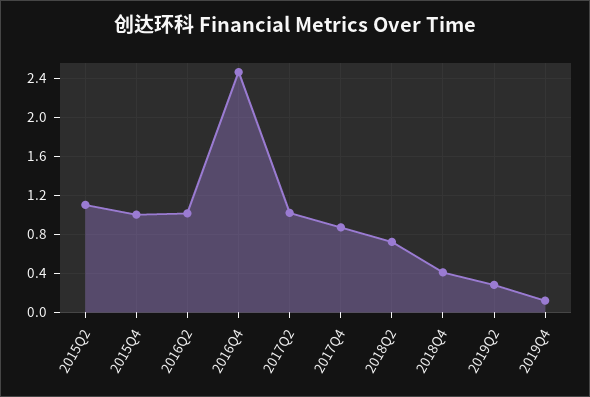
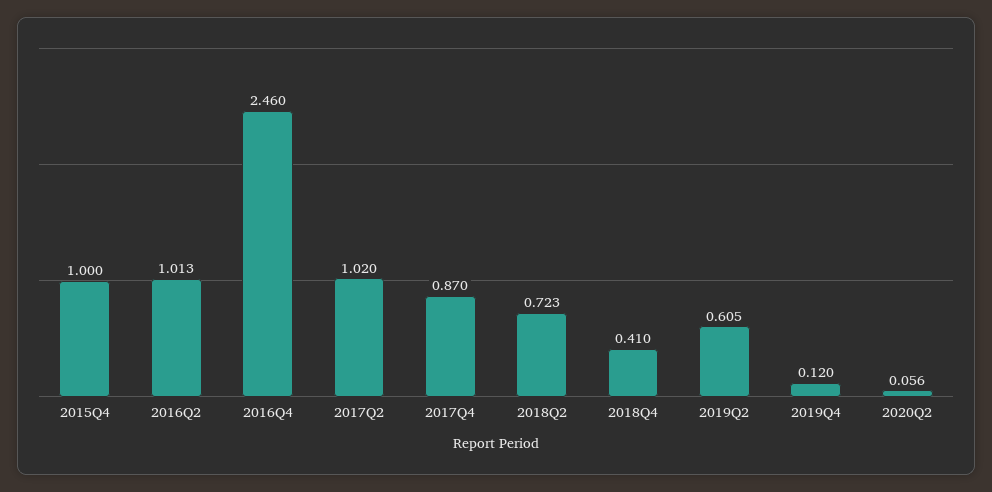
2015Q2: 1.1 -> none
2019Q2: 0.3 -> 0.605
2020Q2: none -> 0.056

